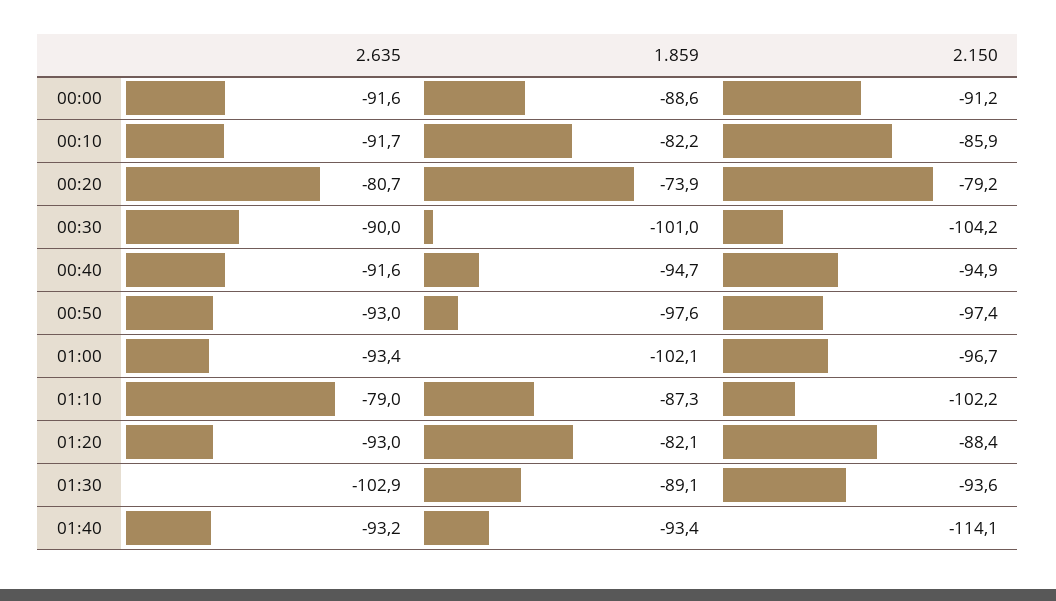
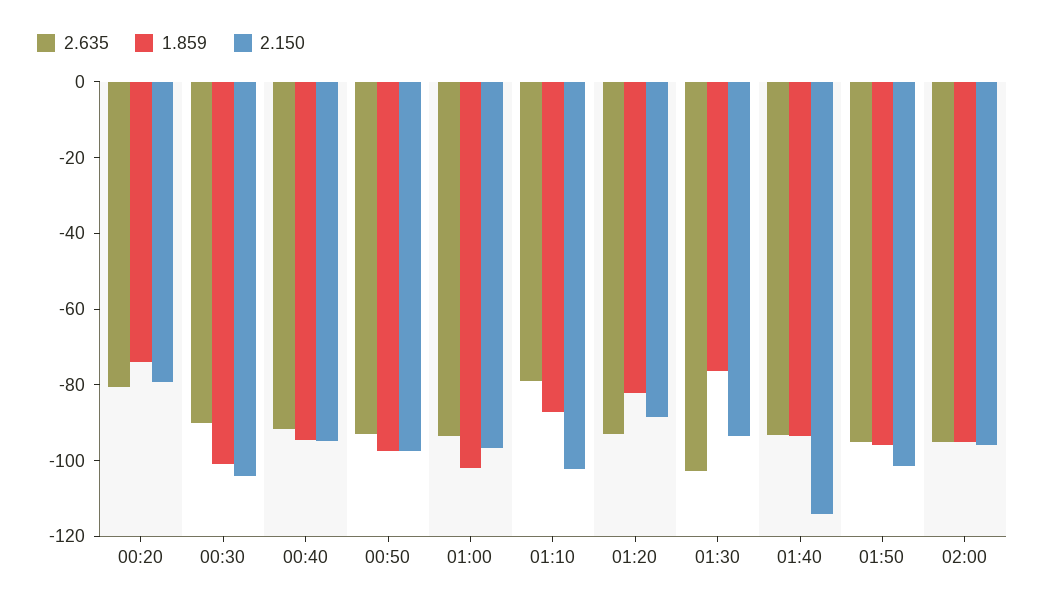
2.635, 00:00: -91.6 -> none
1.859, 00:00: -88.6 -> none
2.150, 00:00: -91.2 -> none
2.635, 00:10: -91.7 -> none
1.859, 00:10: -82.2 -> none
2.150, 00:10: -85.9 -> none
1.859, 01:30: -89.1 -> -75
2.635, 01:50: none -> -95
1.859, 01:50: none -> -95
2.150, 01:50: none -> -100
2.635, 02:00: none -> -95
1.859, 02:00: none -> -95
2.150, 02:00: none -> -95

